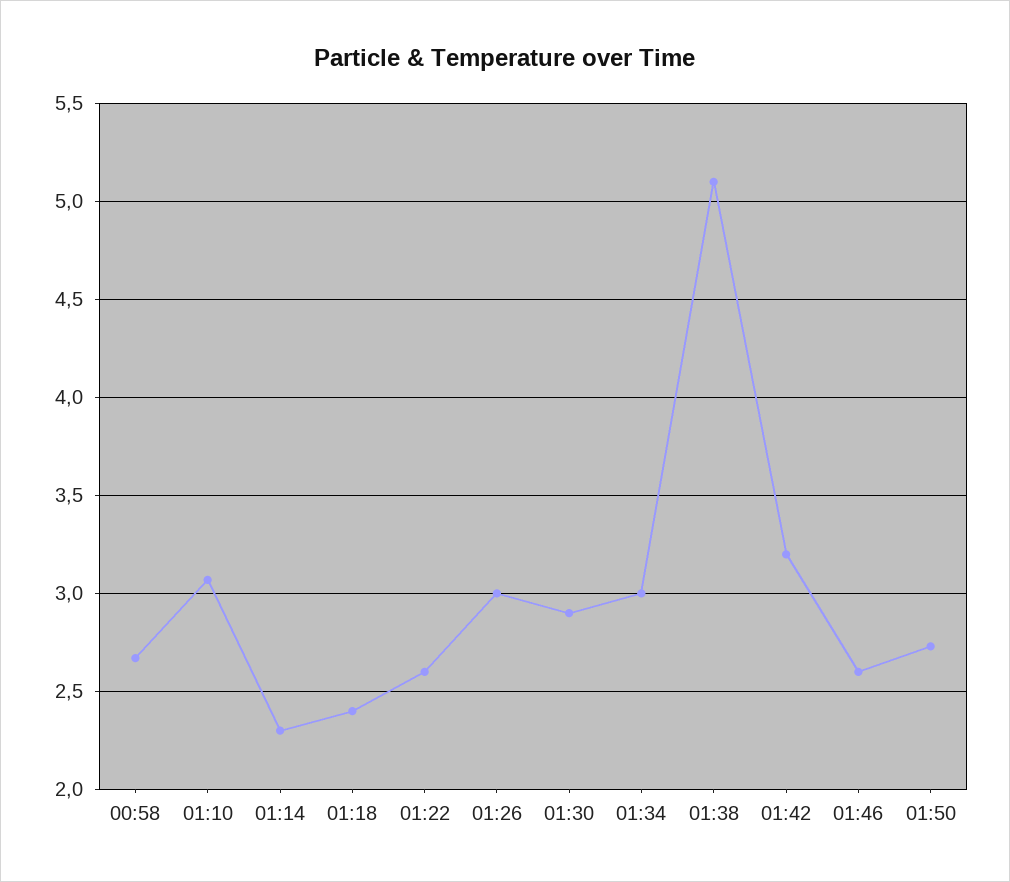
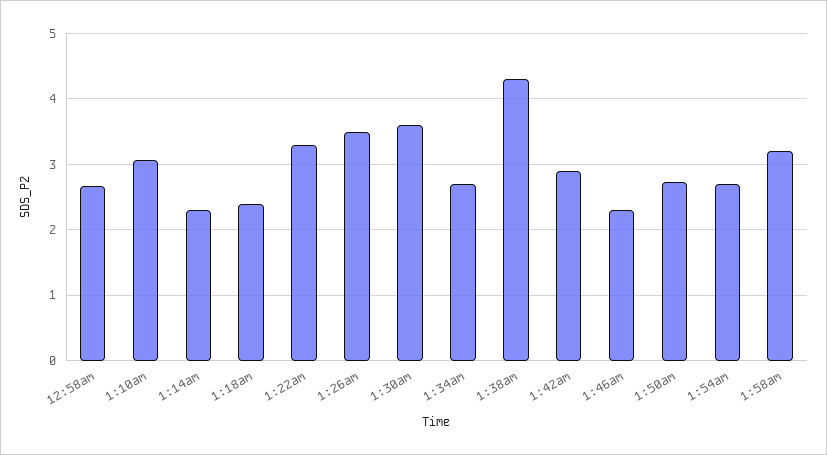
01:22: 2.6 -> 3.3
01:26: 3 -> 3.5
01:30: 2.9 -> 3.6
01:34: 3 -> 2.7
01:38: 5.1 -> 4.3
01:42: 3.2 -> 2.9
01:46: 2.6 -> 2.3
1:54am: none -> 2.7
1:58am: none -> 3.2

